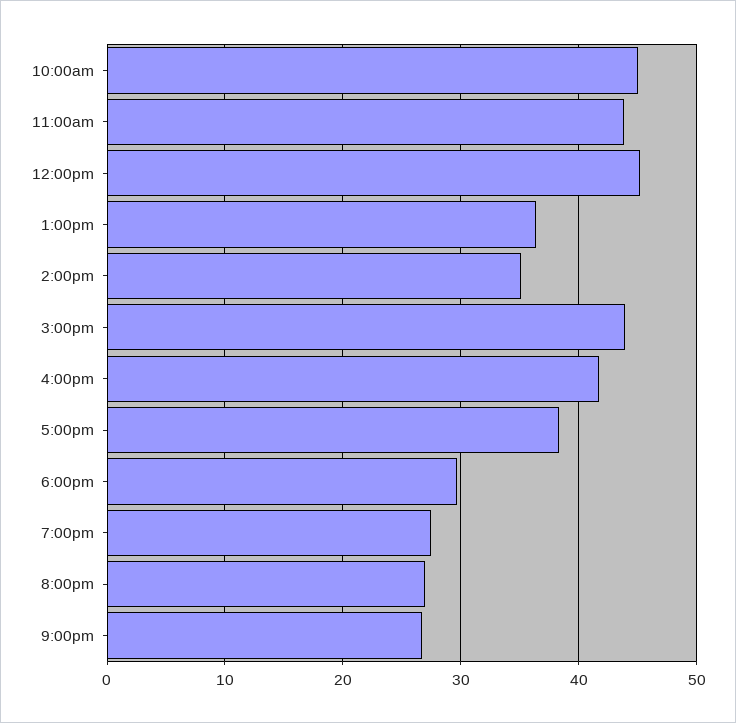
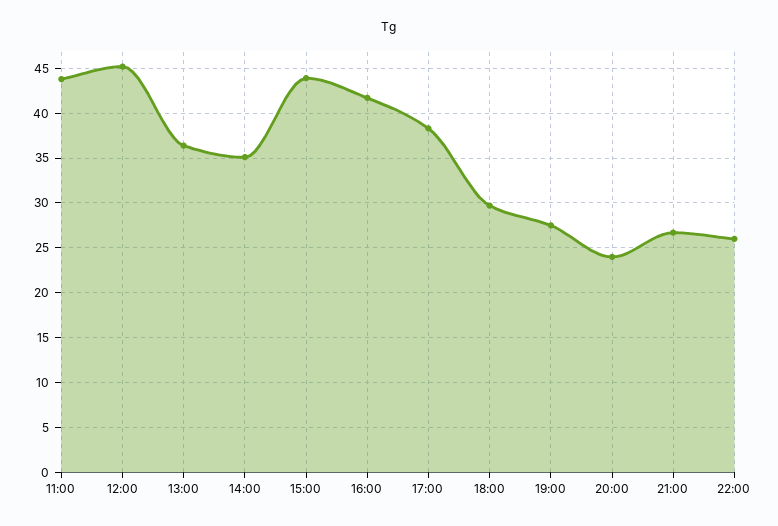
10:00am: 45 -> none
8:00pm: 27 -> 24
22:00: none -> 26

